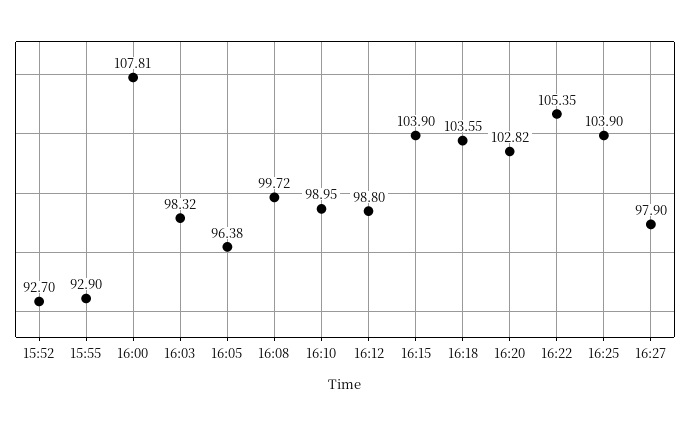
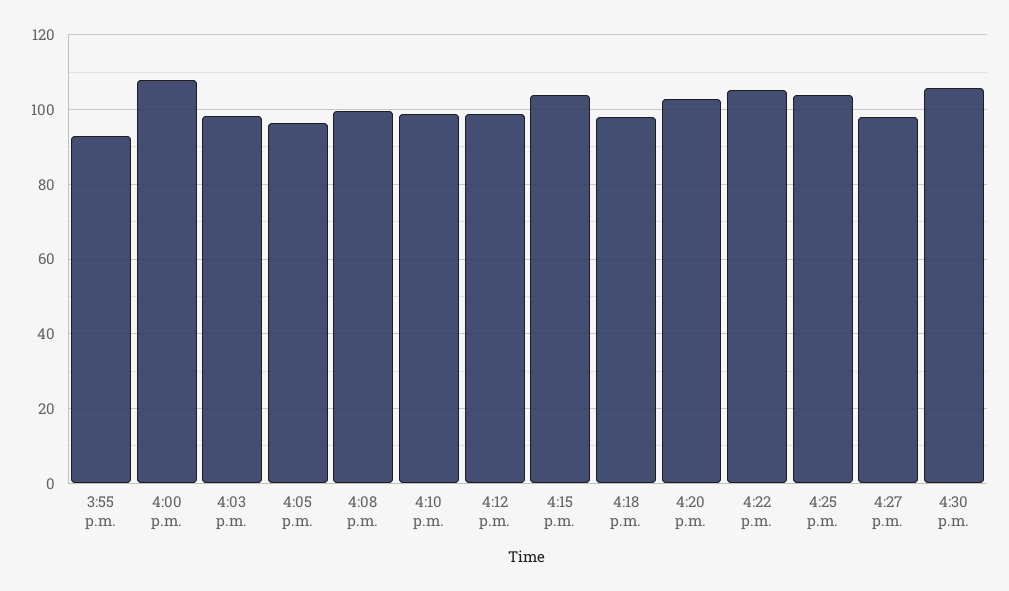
15:52: 92.7 -> none
16:18: 103.55 -> 98
4:30 p.m.: none -> 106

